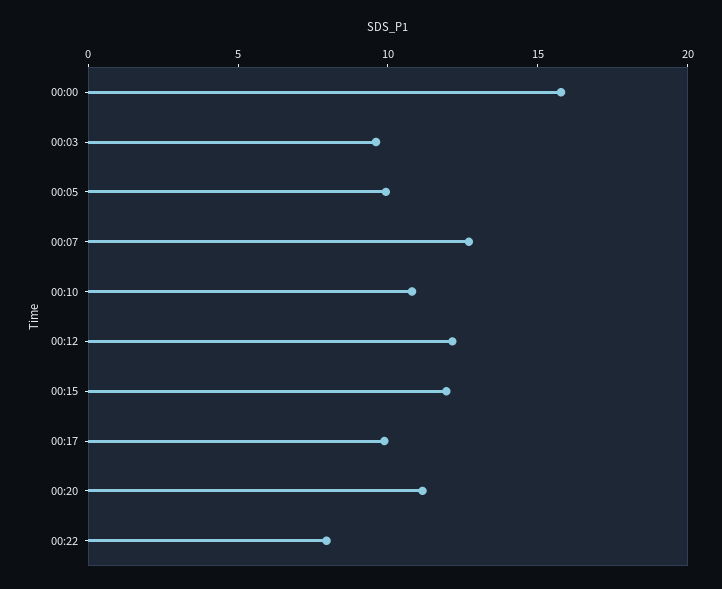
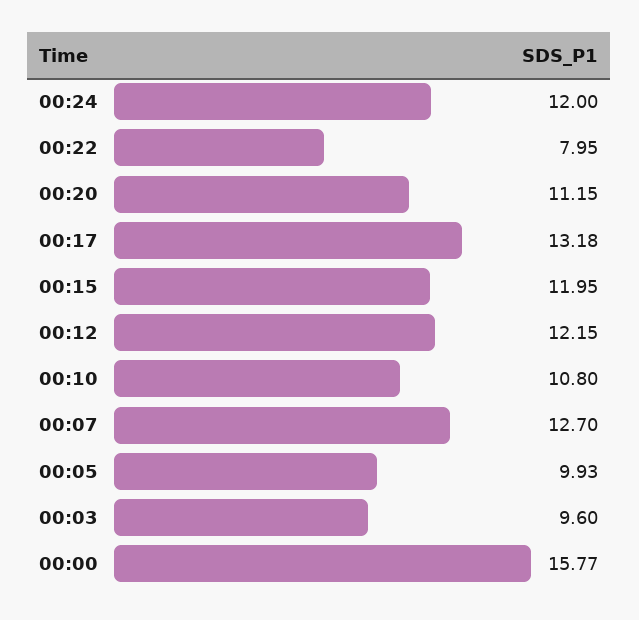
00:17: 10 -> 13.18
00:24: none -> 12

